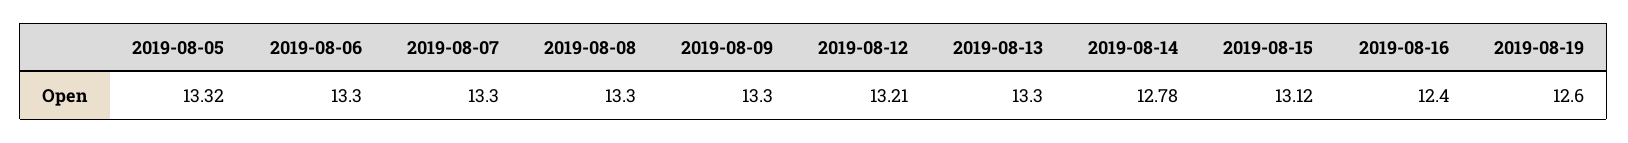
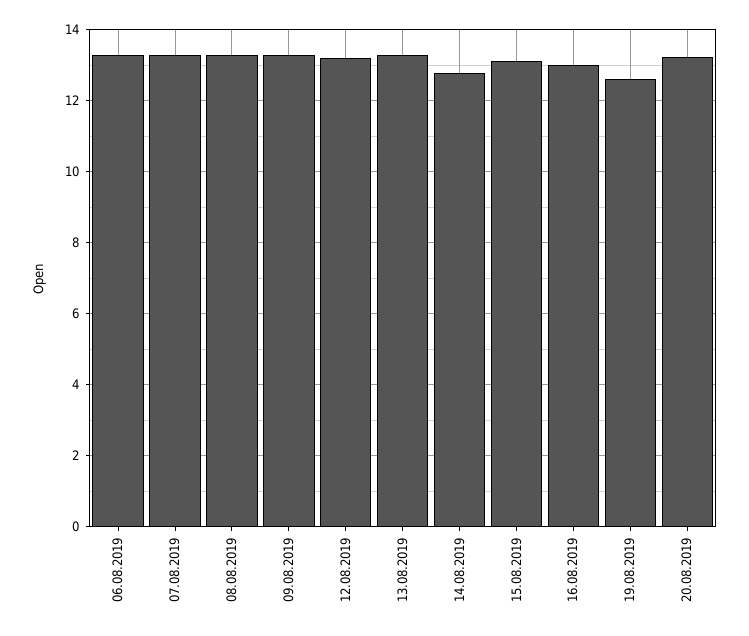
2019-08-05: 13.32 -> none
2019-08-16: 12.4 -> 13
20.08.2019: none -> 13.2

